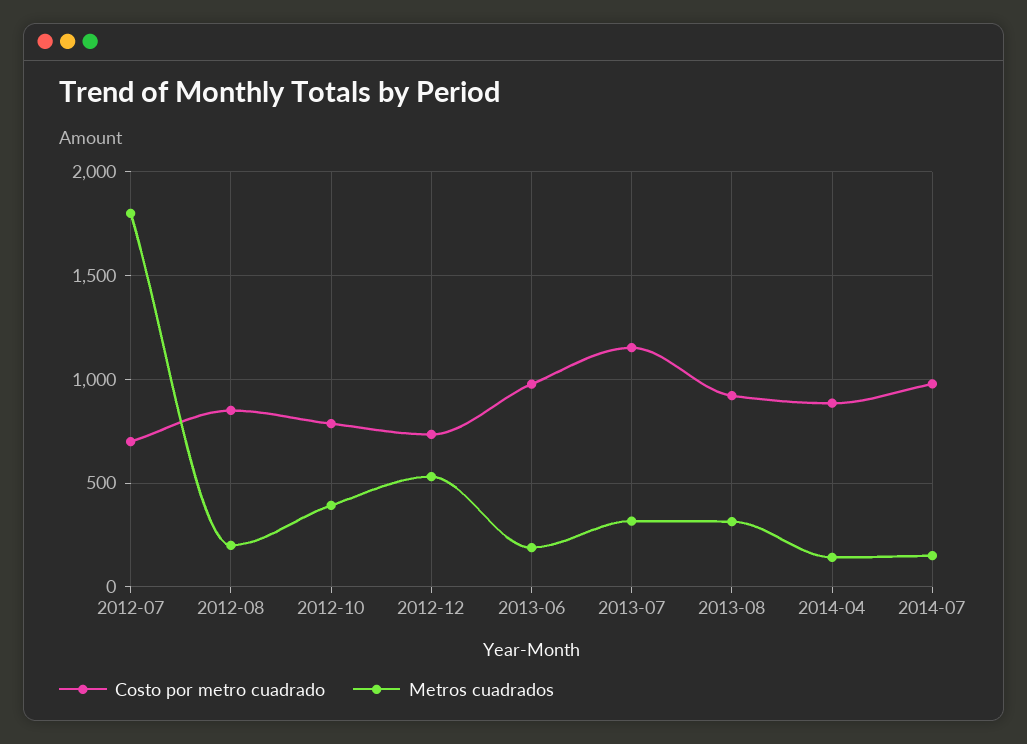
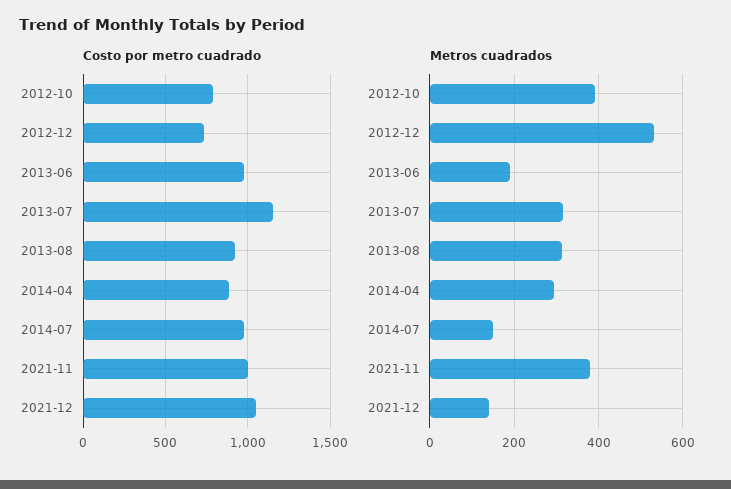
Costo por metro cuadrado, 2012-07: 700 -> none
Metros cuadrados, 2012-07: 1800 -> none
Costo por metro cuadrado, 2012-08: 850 -> none
Metros cuadrados, 2012-08: 200 -> none
Metros cuadrados, 2014-04: 150 -> 300
Costo por metro cuadrado, 2021-11: none -> 1000
Costo por metro cuadrado, 2021-12: none -> 1050
Metros cuadrados, 2021-11: none -> 380
Metros cuadrados, 2021-12: none -> 140

